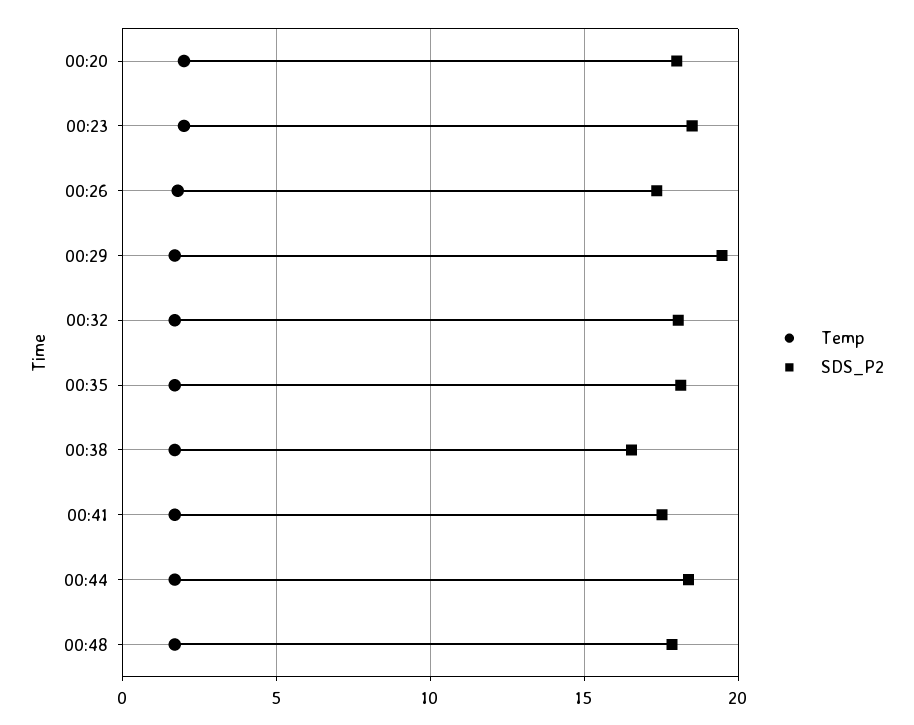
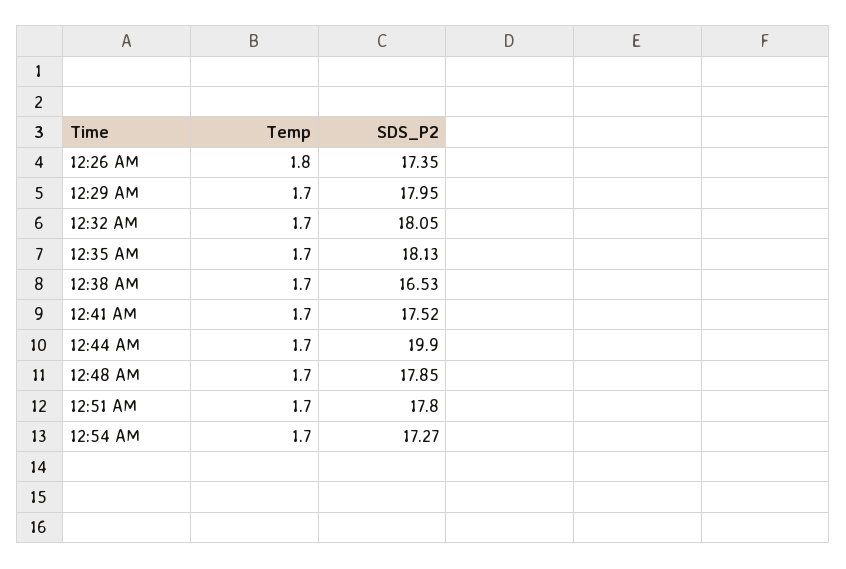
Temp, 00:20: 2 -> none
SDS_P2, 00:20: 18 -> none
Temp, 00:23: 2 -> none
SDS_P2, 00:23: 18.5 -> none
SDS_P2, 00:29: 19.5 -> 17.95
SDS_P2, 00:44: 18.5 -> 19.9
Temp, 12:51 AM: none -> 1.7
SDS_P2, 12:51 AM: none -> 17.8
Temp, 12:54 AM: none -> 1.7
SDS_P2, 12:54 AM: none -> 17.27

